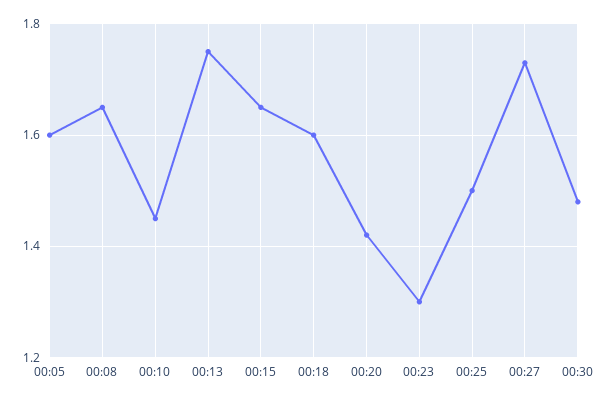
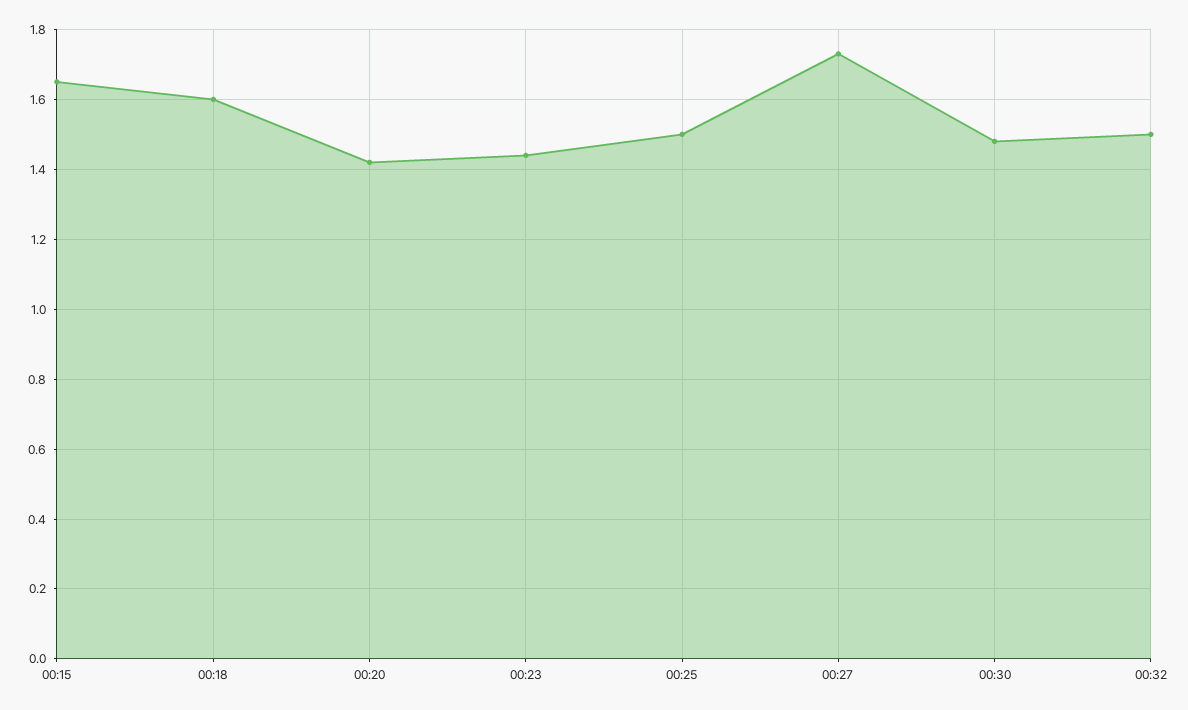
00:05: 1.6 -> none
00:08: 1.65 -> none
00:10: 1.45 -> none
00:13: 1.75 -> none
00:23: 1.3 -> 1.45
00:32: none -> 1.5

